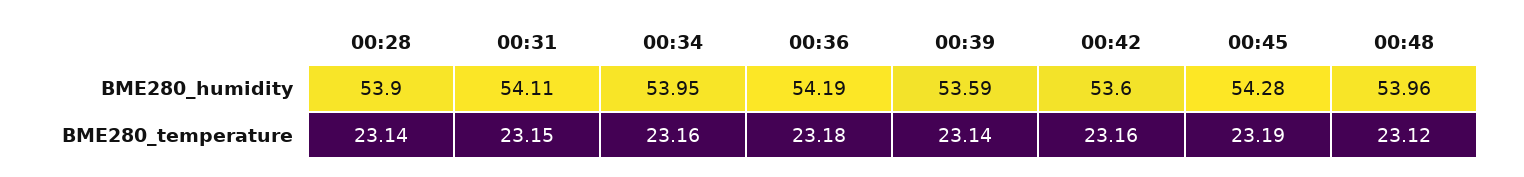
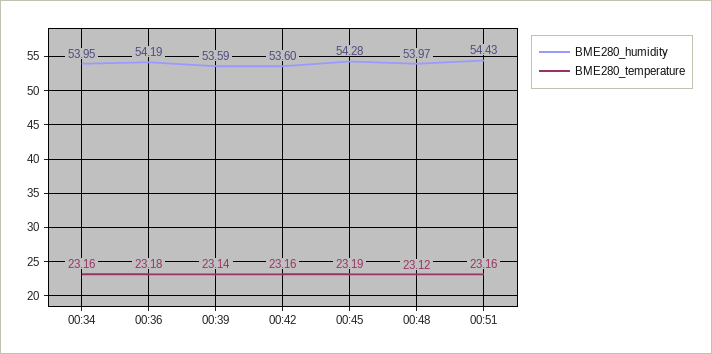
BME280_humidity, 00:28: 53.9 -> none
BME280_humidity, 00:31: 54.11 -> none
BME280_humidity, 00:48: 53.96 -> 53.97
BME280_temperature, 00:28: 23.14 -> none
BME280_temperature, 00:31: 23.15 -> none
BME280_humidity, 00:51: none -> 54.43
BME280_temperature, 00:51: none -> 23.16

